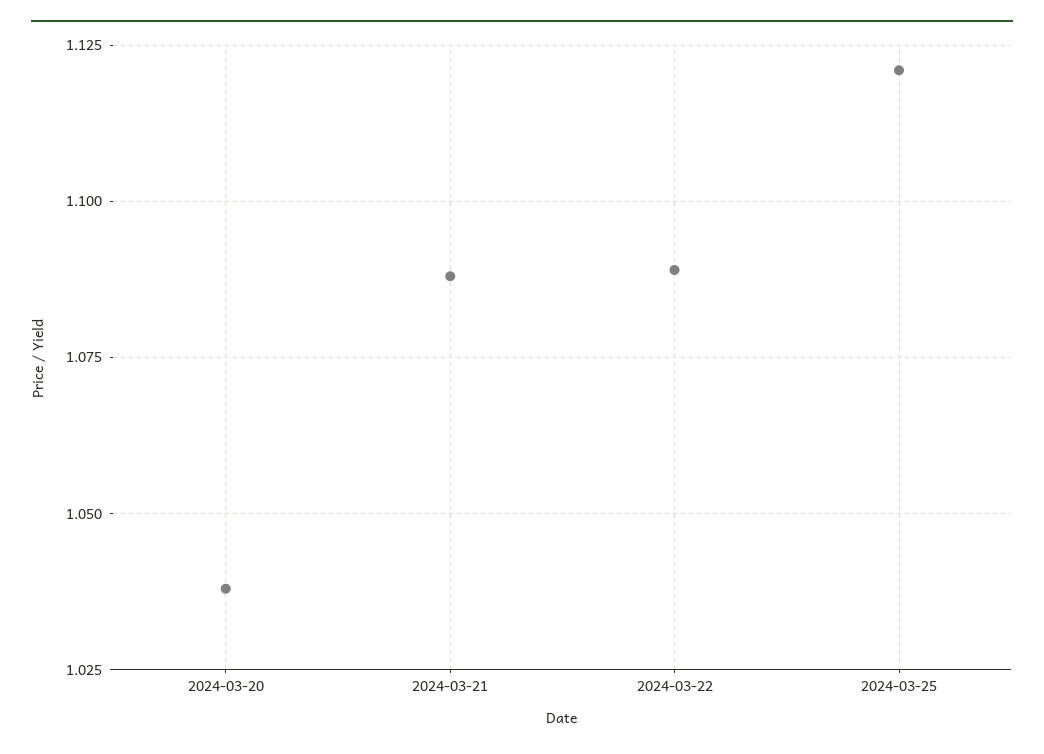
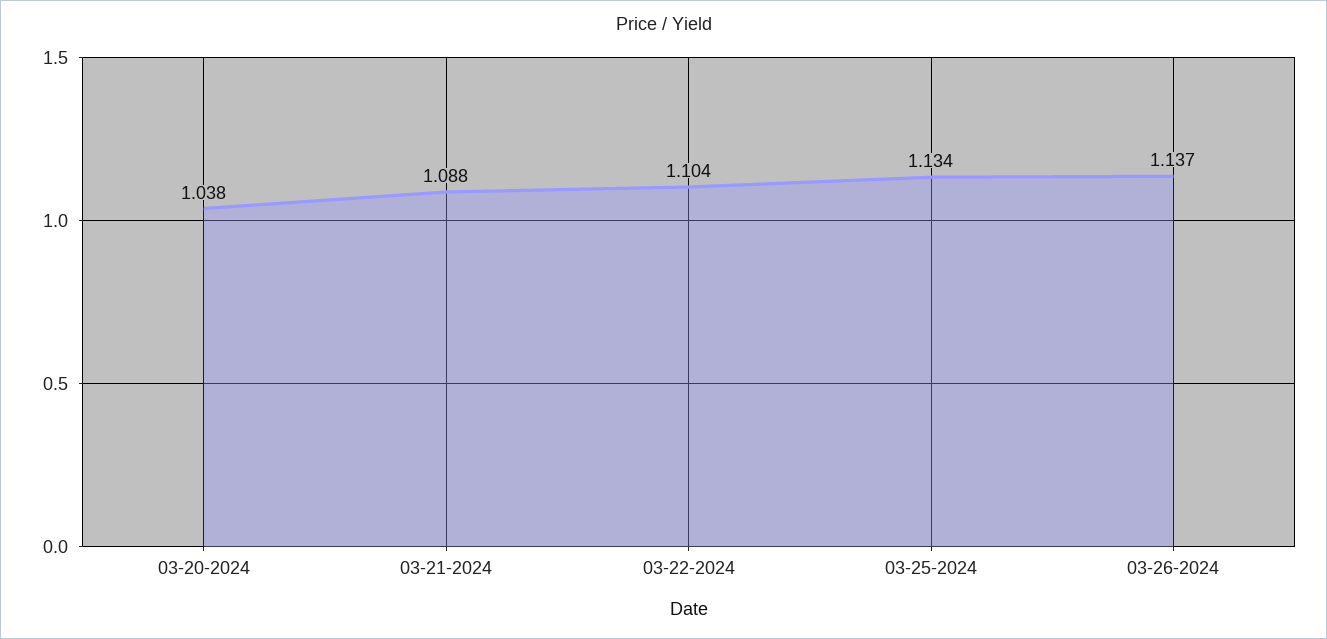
2024-03-22: 1.09 -> 1.104
2024-03-25: 1.12 -> 1.134
03-26-2024: none -> 1.137

